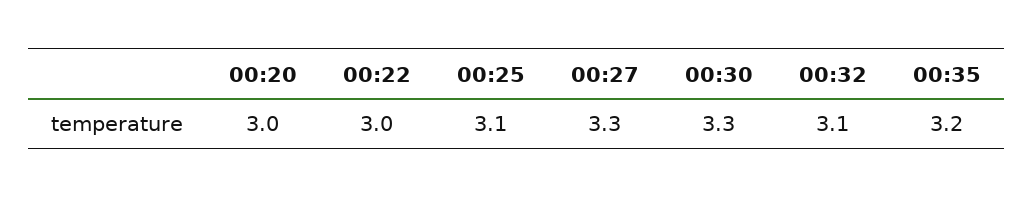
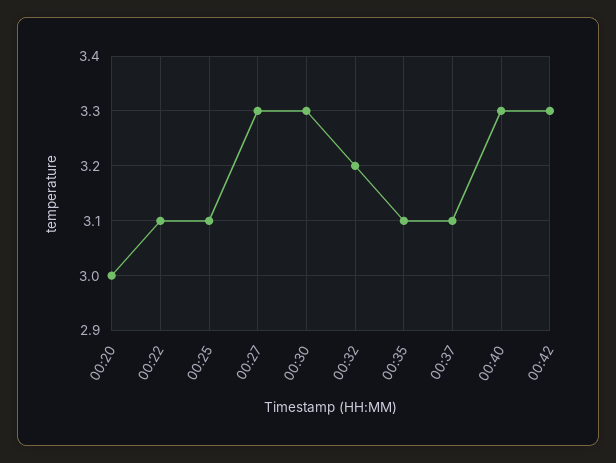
00:22: 3 -> 3.1
00:32: 3.1 -> 3.2
00:35: 3.2 -> 3.1
00:37: none -> 3.1
00:40: none -> 3.3
00:42: none -> 3.3

